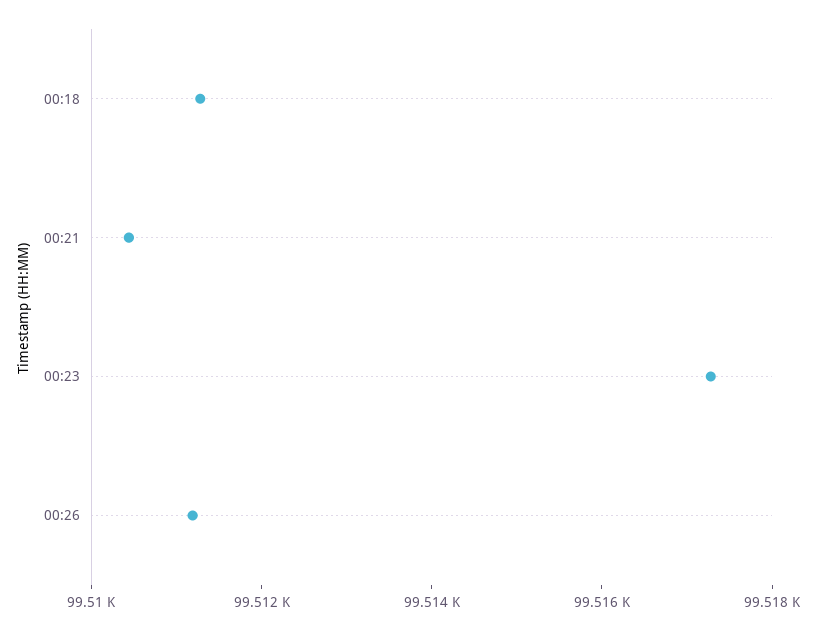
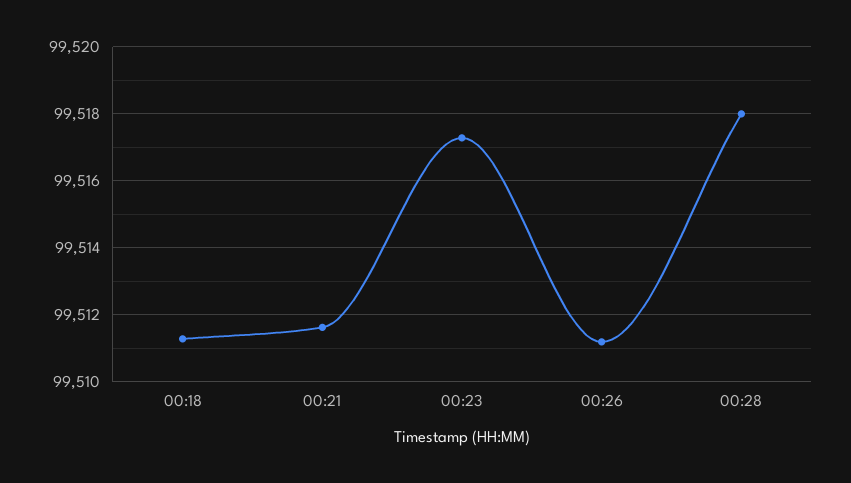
00:21: 99510.5 -> 99511.6
00:28: none -> 99518

